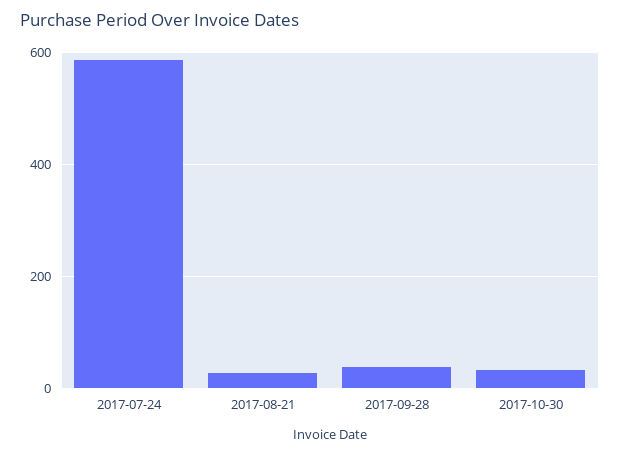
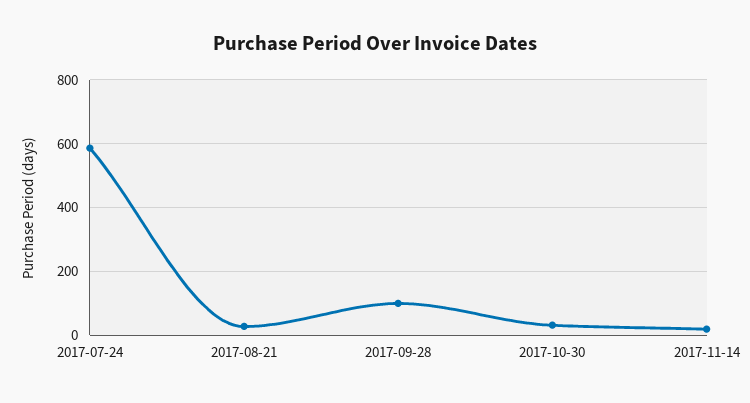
2017-09-28: 40 -> 100
2017-11-14: none -> 20

